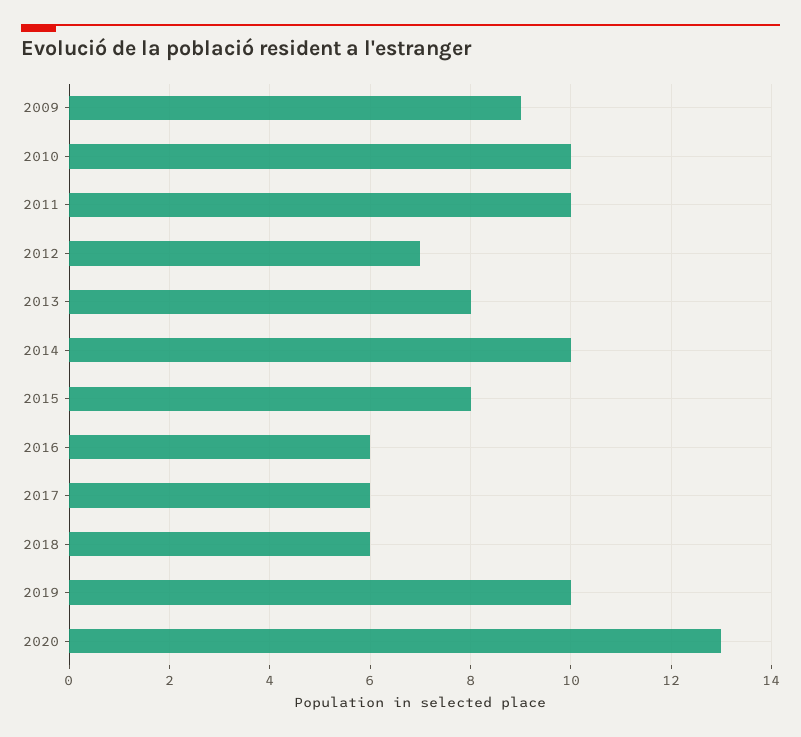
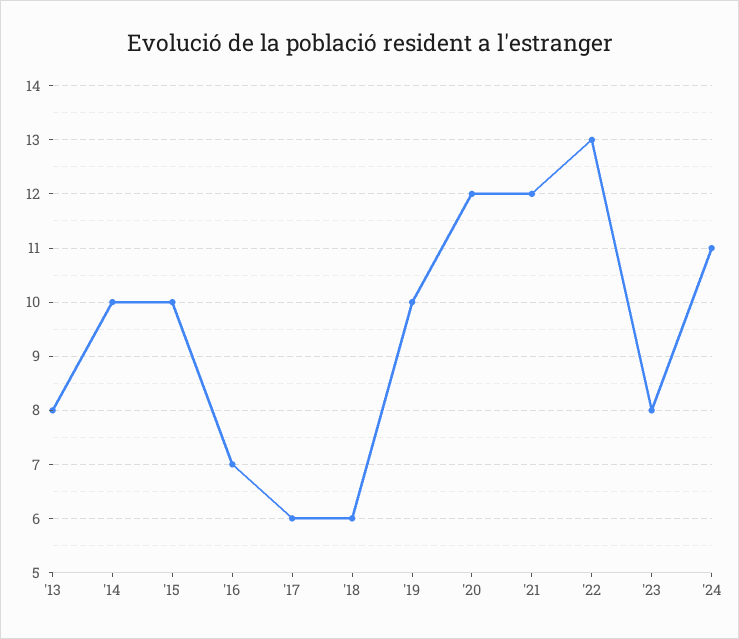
2009: 9 -> none
2010: 10 -> none
2011: 10 -> none
2012: 7 -> none
2015: 8 -> 10
2016: 6 -> 7
2020: 13 -> 12
'21: none -> 12
'22: none -> 13
'23: none -> 8
'24: none -> 11

